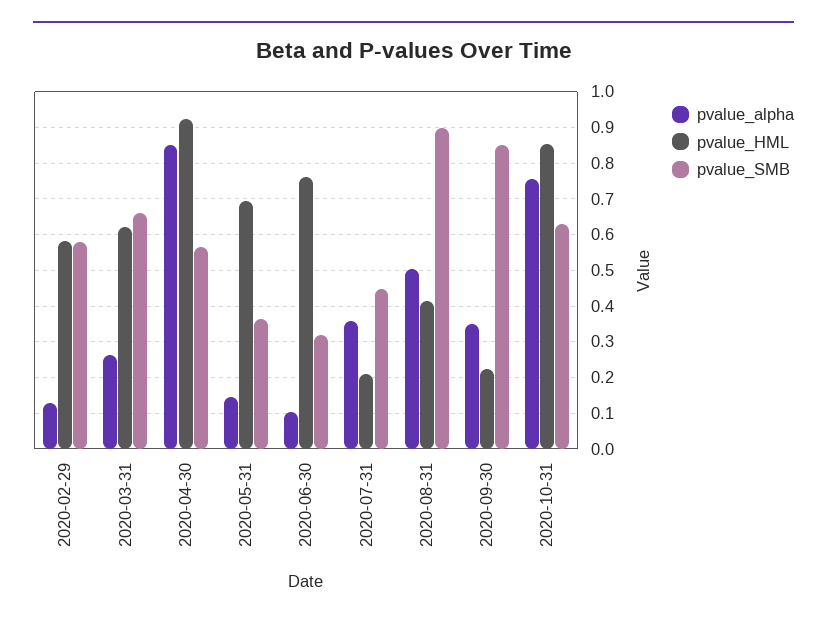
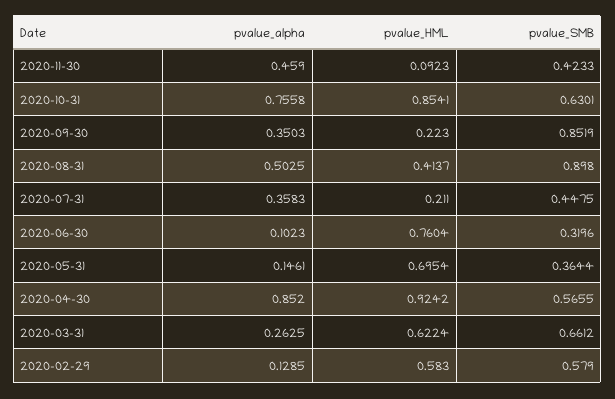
pvalue_alpha, 2020-11-30: none -> 0.459
pvalue_HML, 2020-11-30: none -> 0.0923
pvalue_SMB, 2020-11-30: none -> 0.4233

